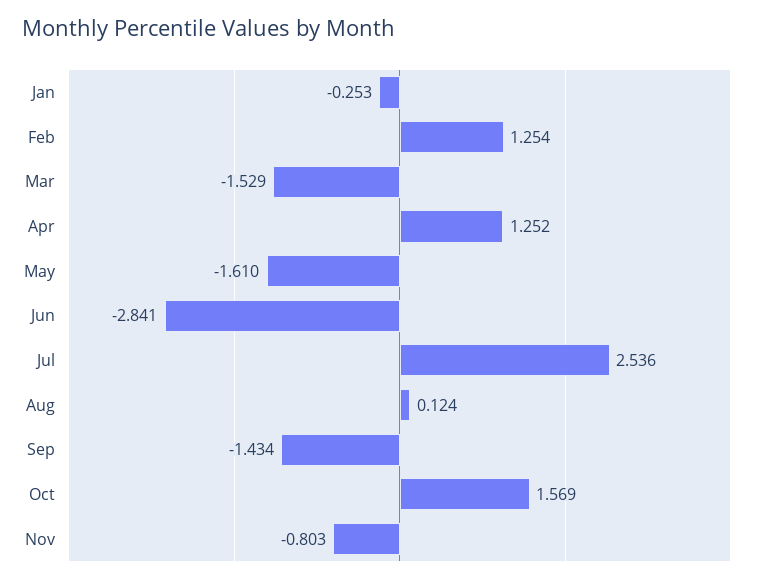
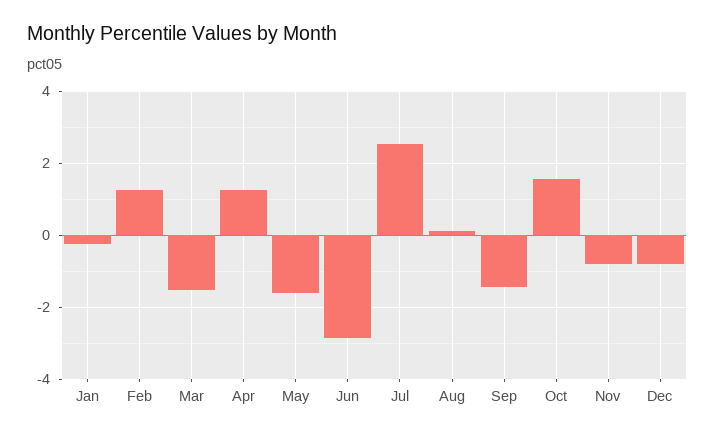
Dec: none -> -0.8

